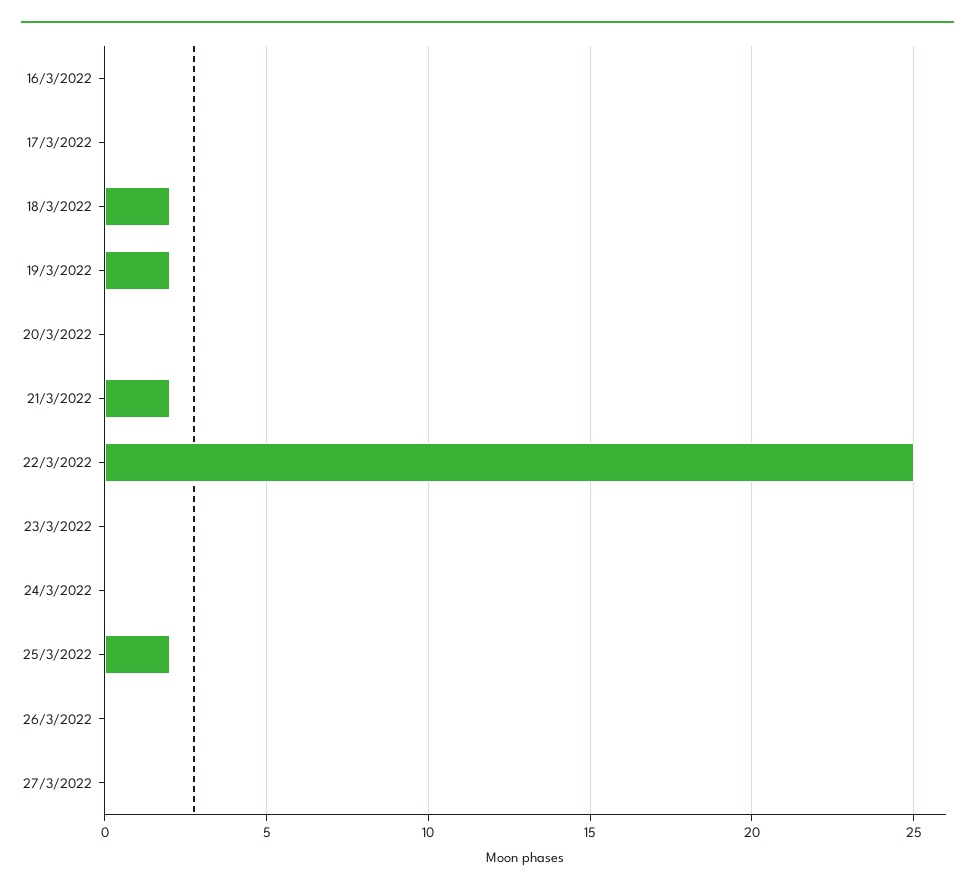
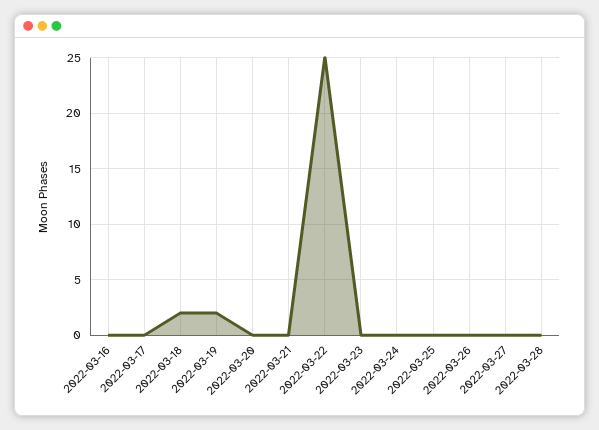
21/3/2022: 2 -> 0
25/3/2022: 2 -> 0
2022-03-28: none -> 0

